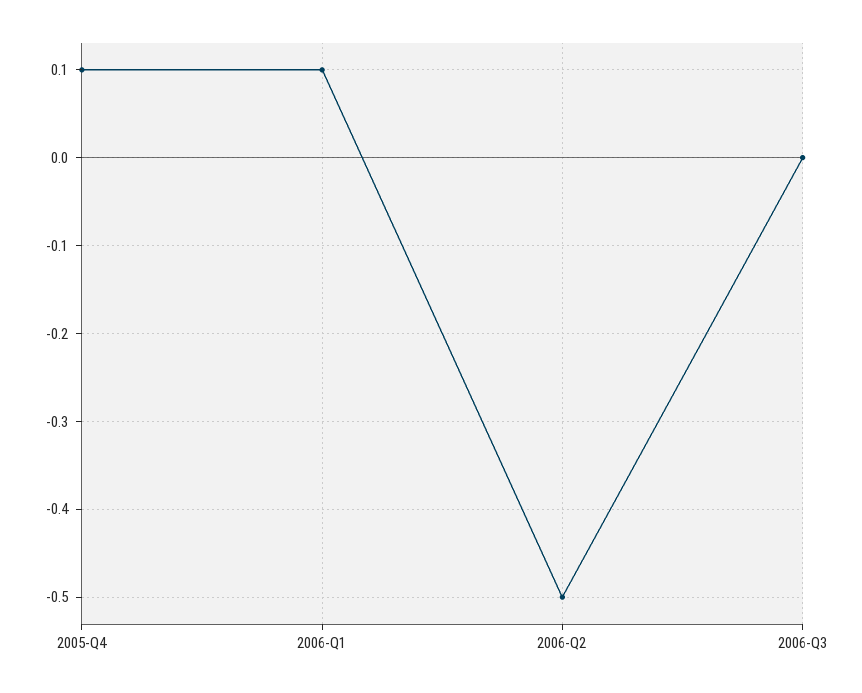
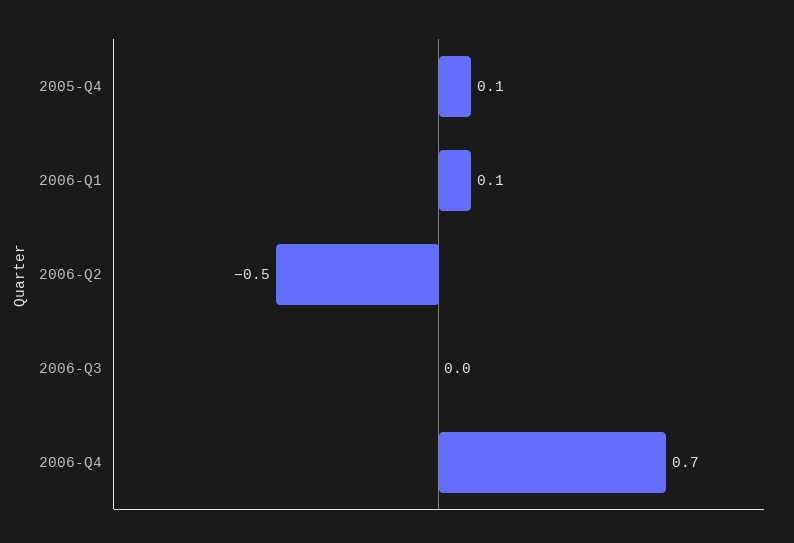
2006-Q4: none -> 0.7

